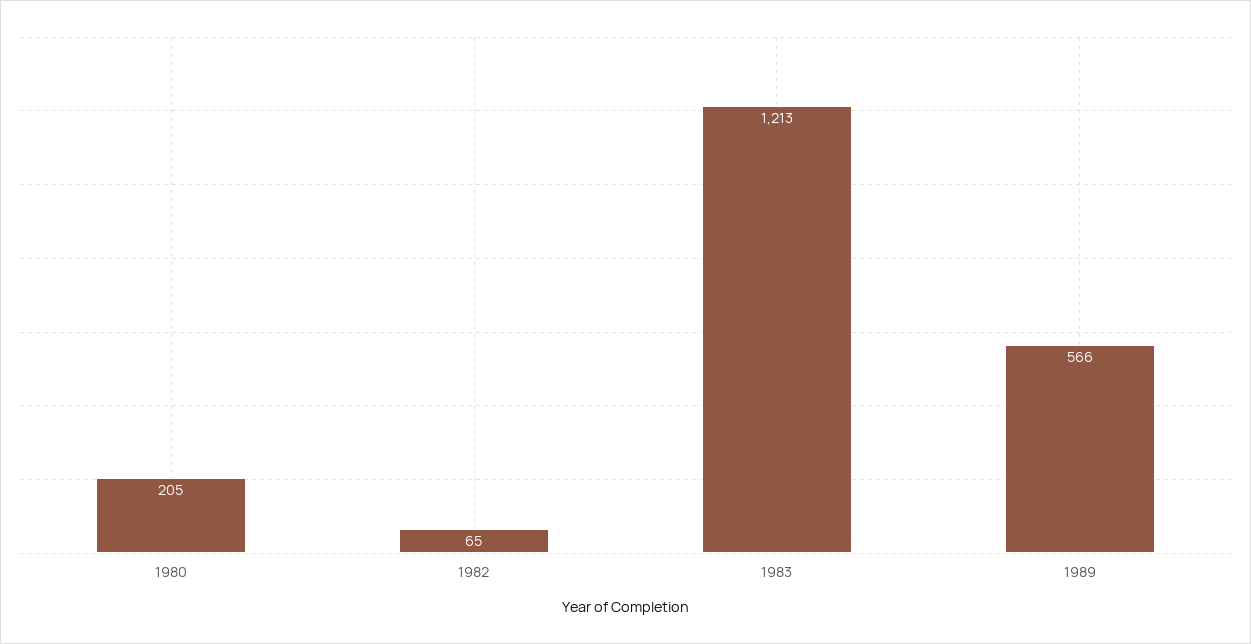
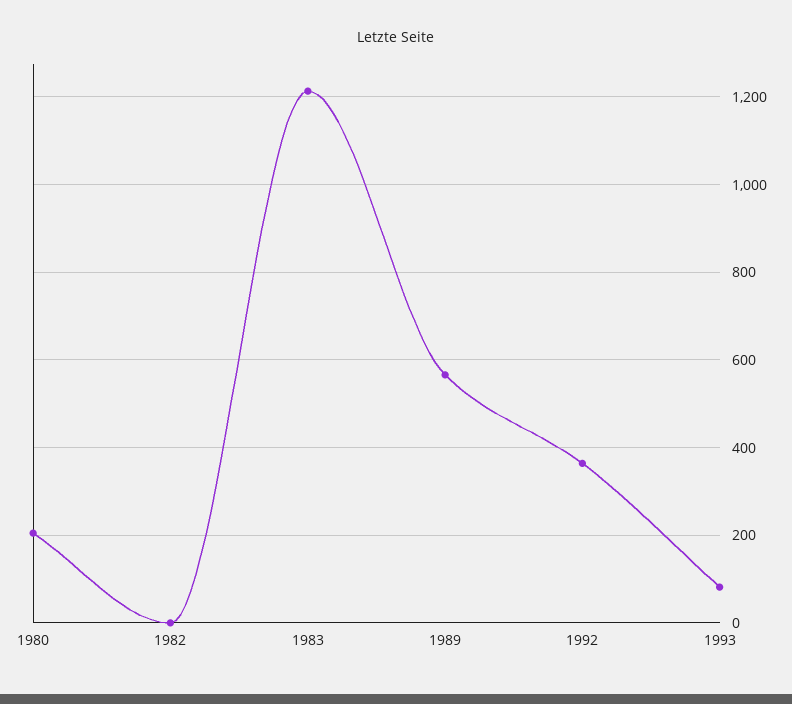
1982: 65 -> 0
1992: none -> 360
1993: none -> 80

